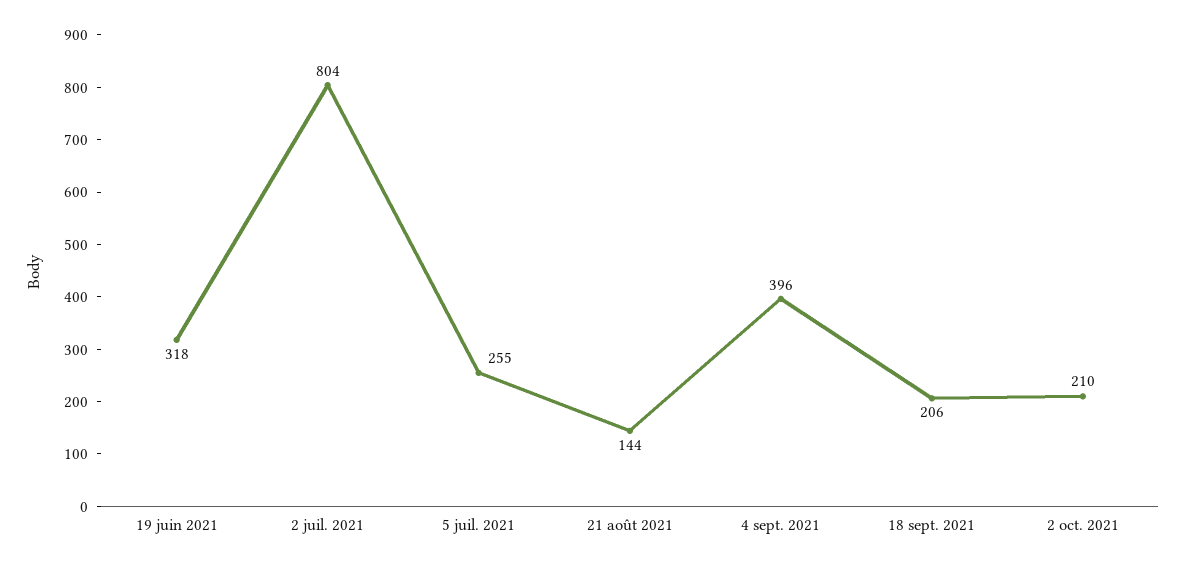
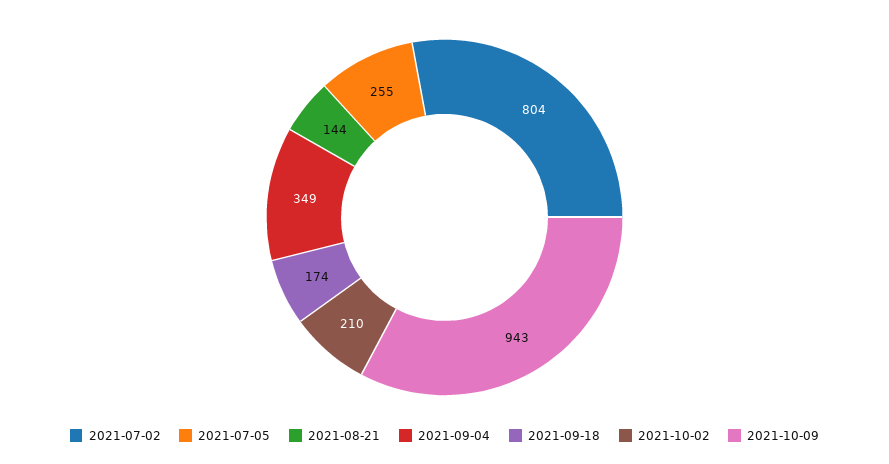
19 juin 2021: 318 -> none
4 sept. 2021: 396 -> 349
18 sept. 2021: 206 -> 174
2021-10-09: none -> 943

